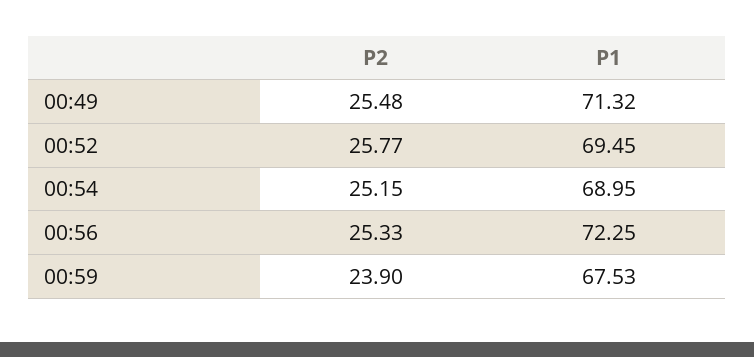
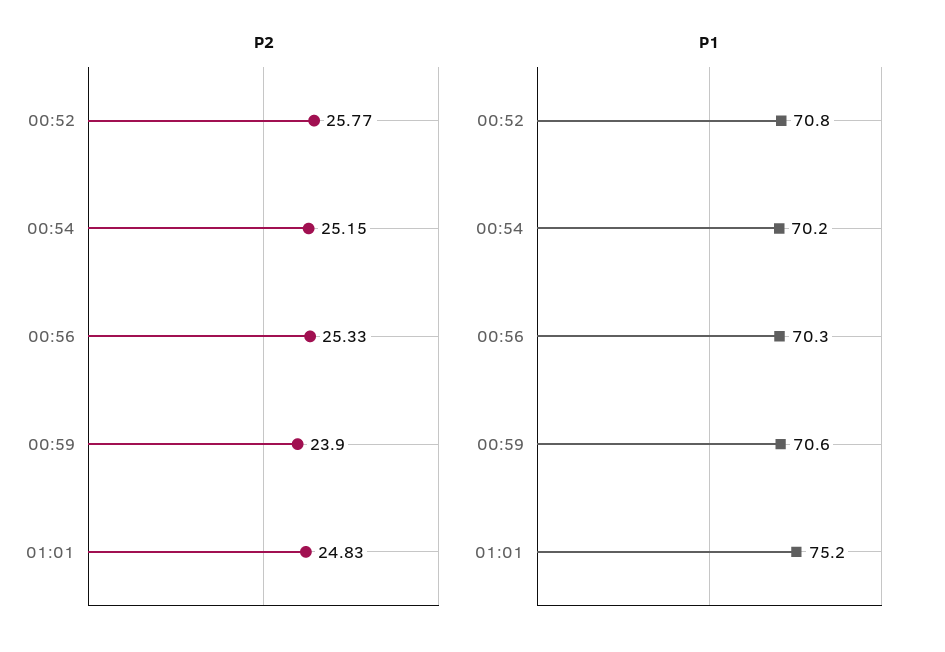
P2, 00:49: 25.48 -> none
P1, 00:49: 71.32 -> none
P1, 00:52: 69.45 -> 70.8
P1, 00:54: 68.95 -> 70.2
P1, 00:56: 72.25 -> 70.3
P1, 00:59: 67.53 -> 70.6
P2, 01:01: none -> 24.83
P1, 01:01: none -> 75.2

